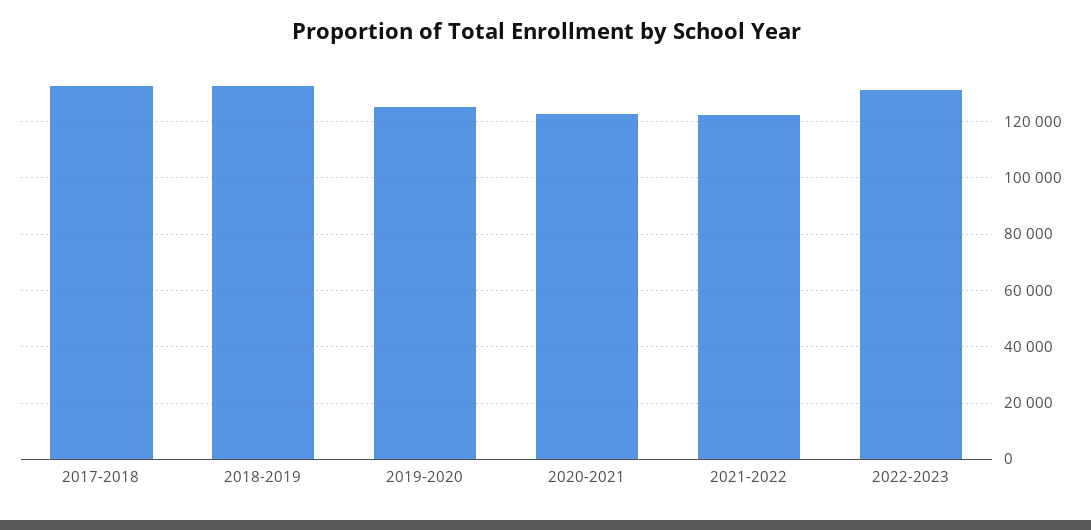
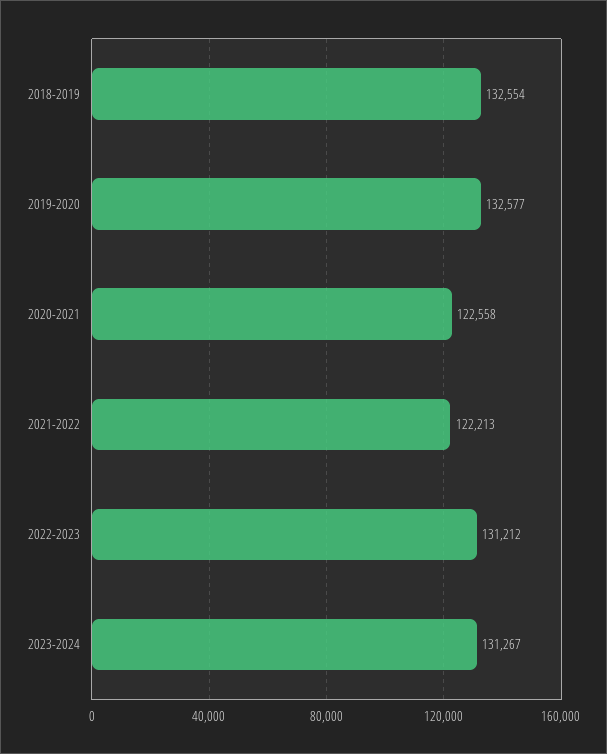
2017-2018: 132500 -> none
2019-2020: 125000 -> 132577
2023-2024: none -> 131267

